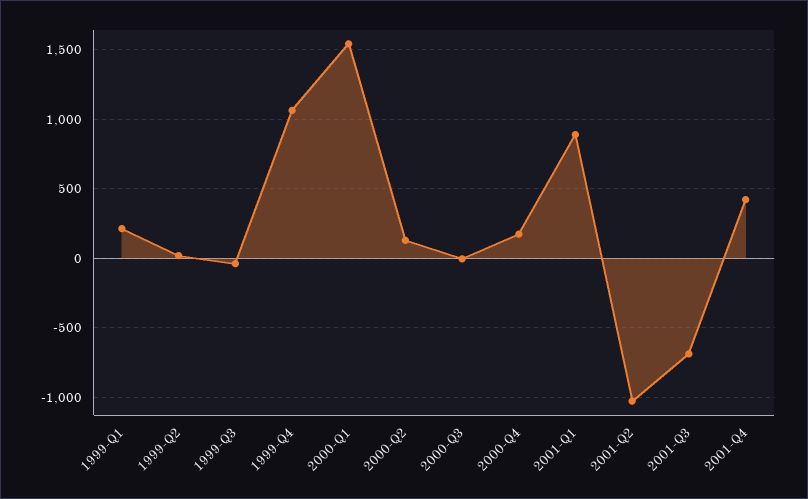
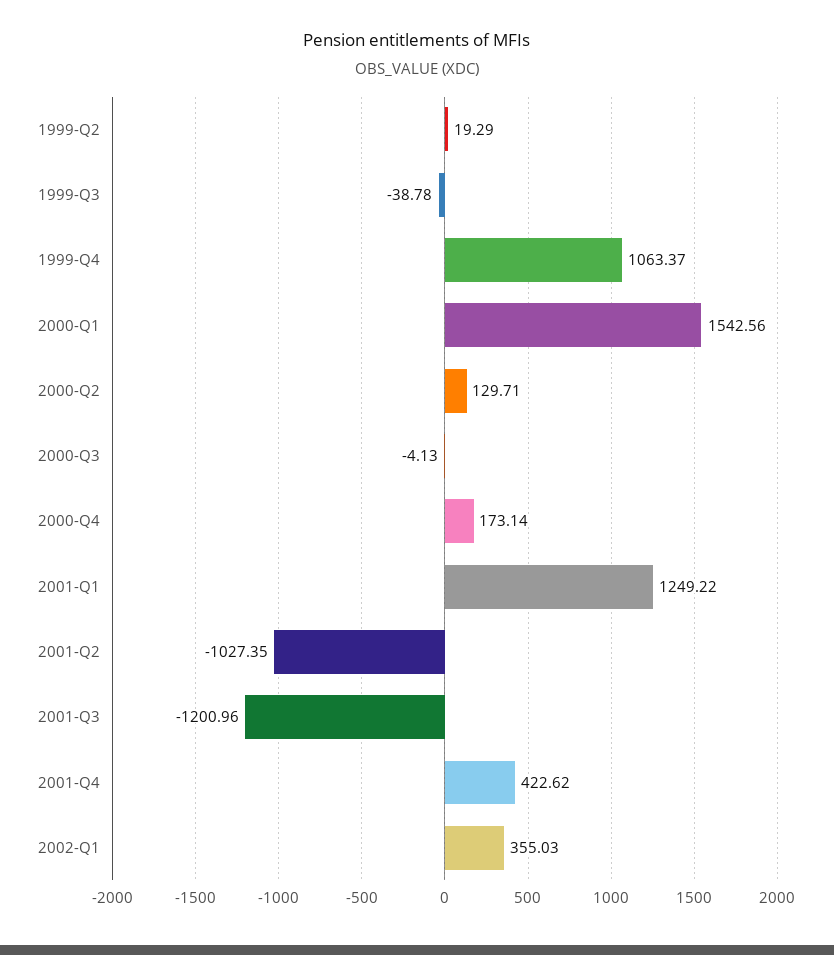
1999-Q1: 200 -> none
2001-Q1: 900 -> 1249.22
2001-Q3: -700 -> -1200.96
2002-Q1: none -> 355.03

